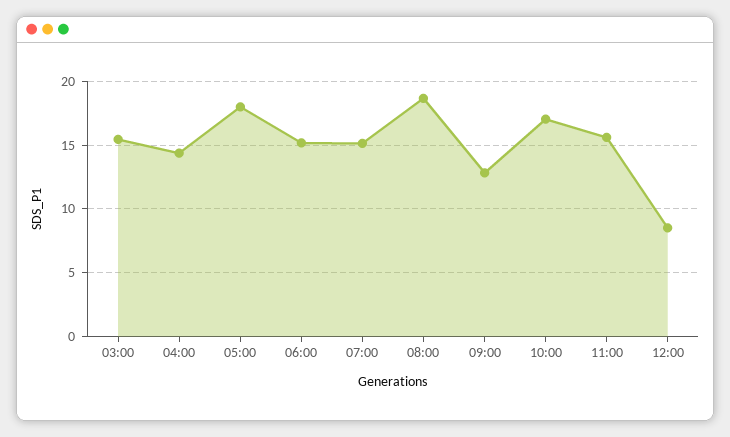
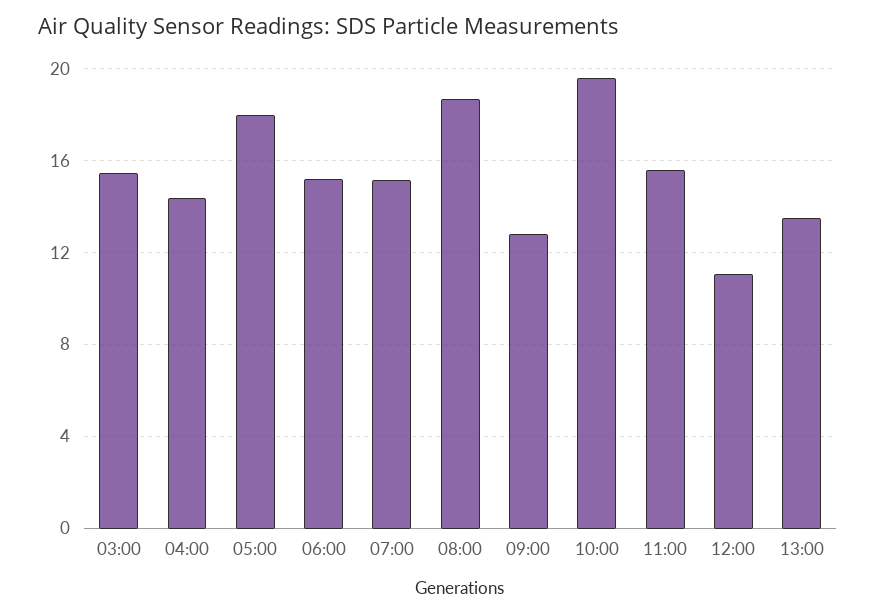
10:00: 17 -> 19.5
12:00: 8.5 -> 11
13:00: none -> 13.5

